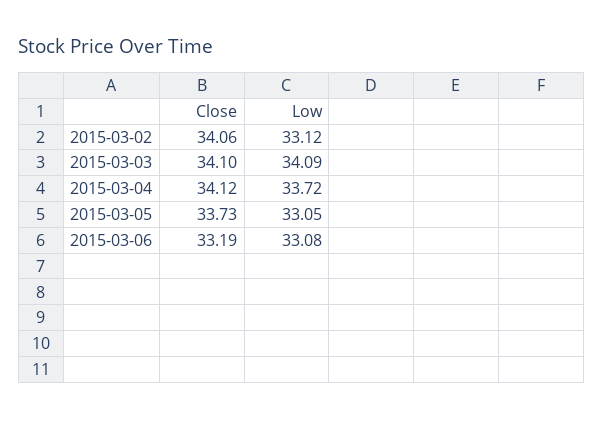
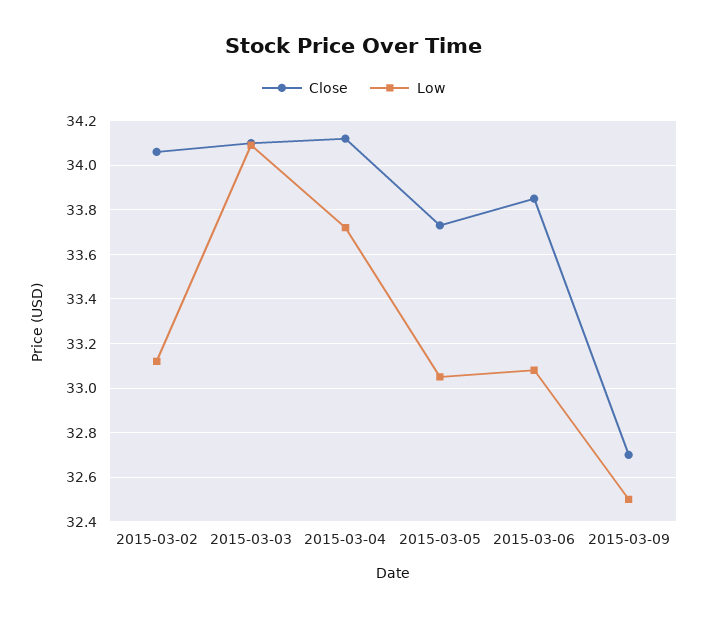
Close, 2015-03-06: 33.19 -> 33.85
Close, 2015-03-09: none -> 32.7
Low, 2015-03-09: none -> 32.5

